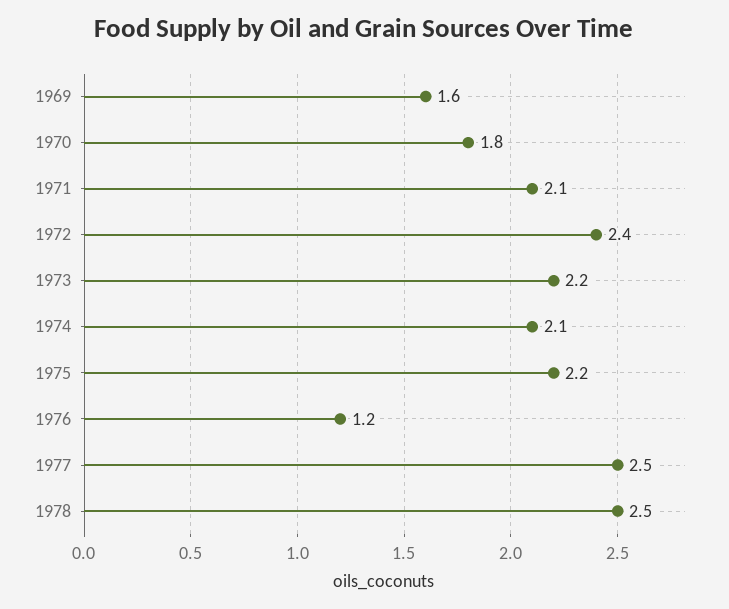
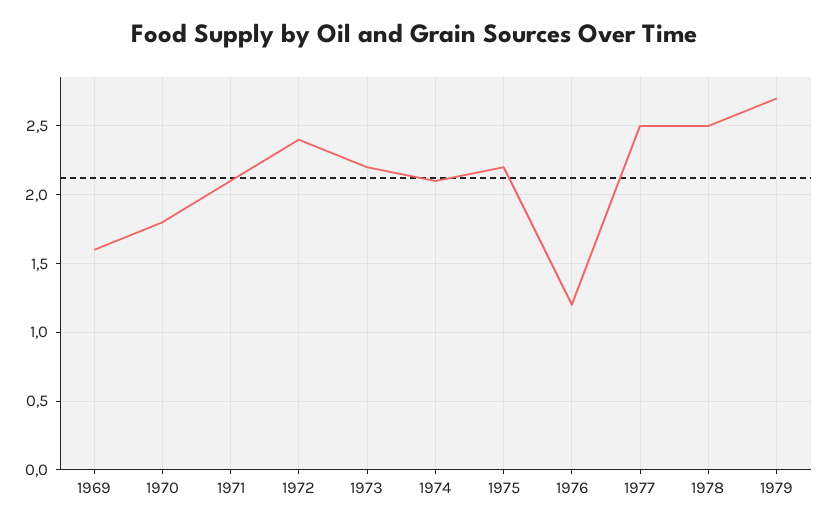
1979: none -> 2.7

